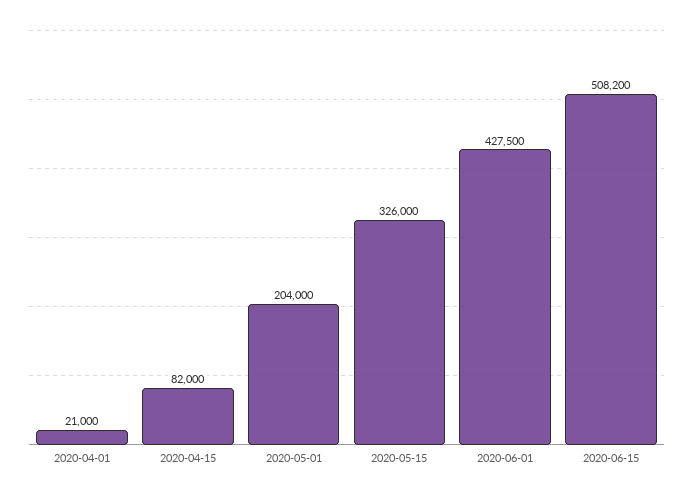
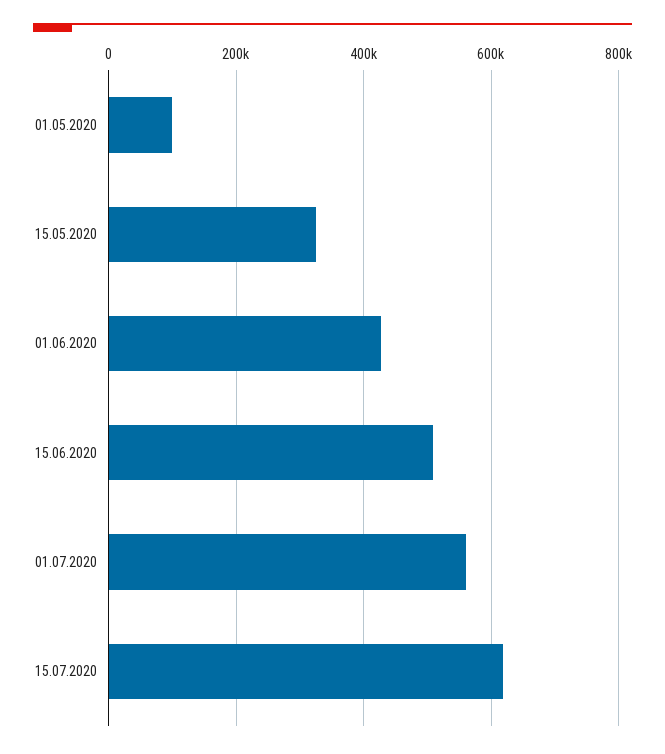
2020-04-01: 21000 -> none
2020-04-15: 82000 -> none
2020-05-01: 204000 -> 100000
01.07.2020: none -> 560000
15.07.2020: none -> 620000

